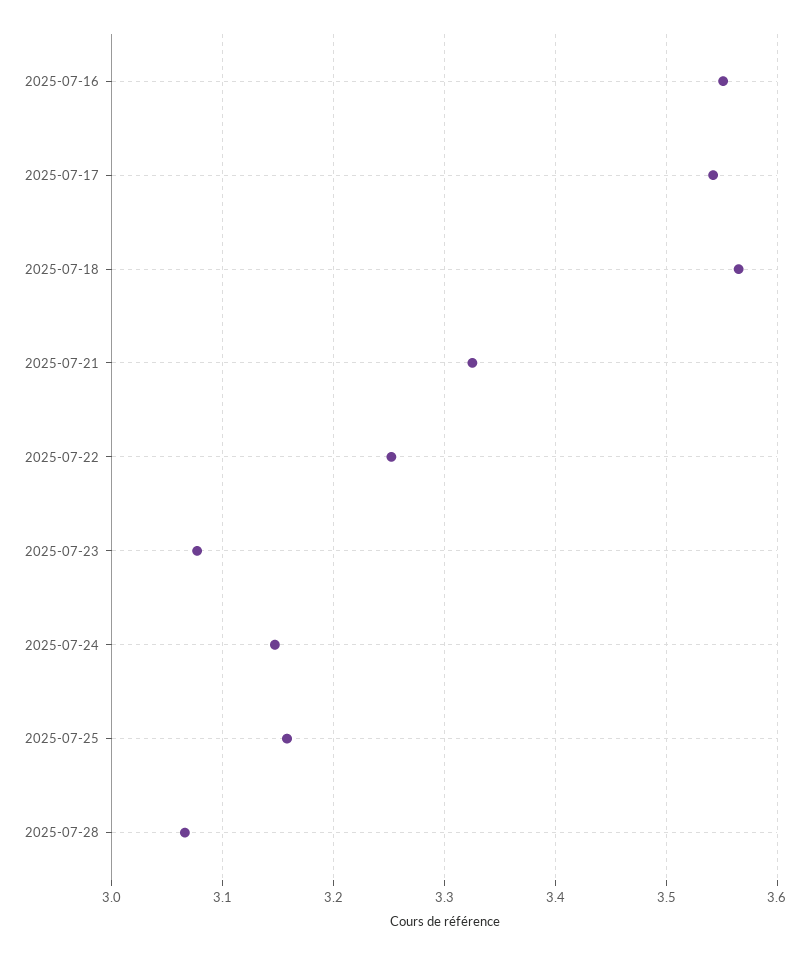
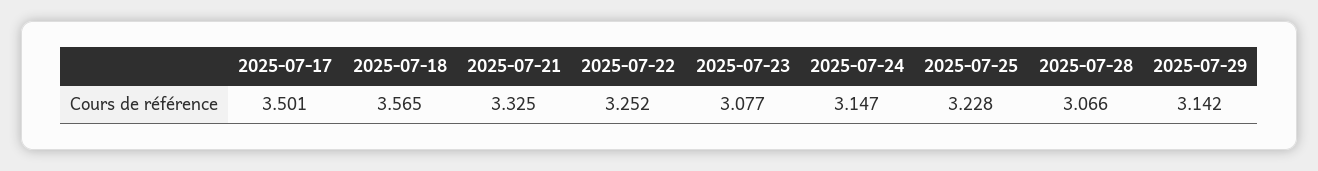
2025-07-16: 3.55 -> none
2025-07-17: 3.54 -> 3.501
2025-07-25: 3.16 -> 3.228
2025-07-29: none -> 3.142

